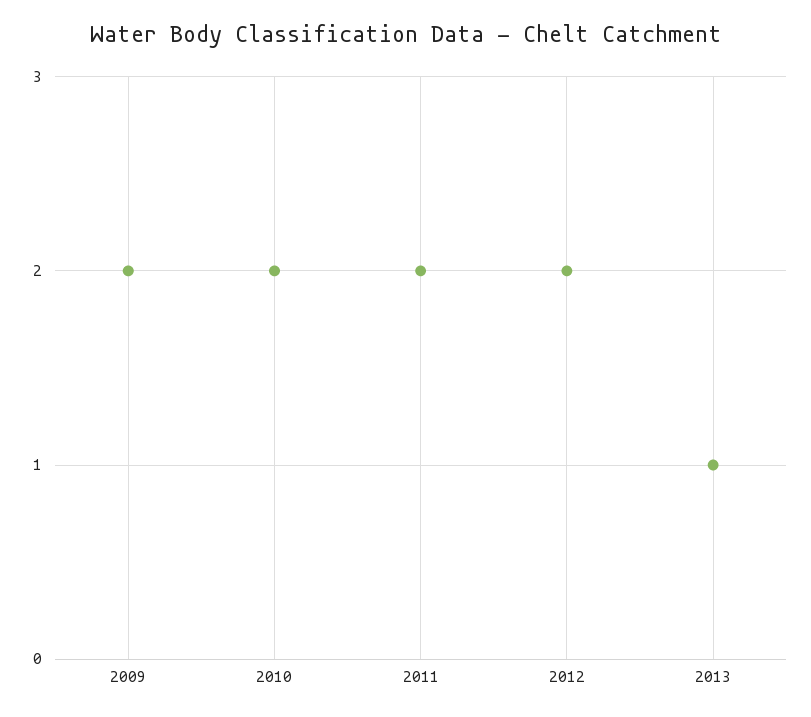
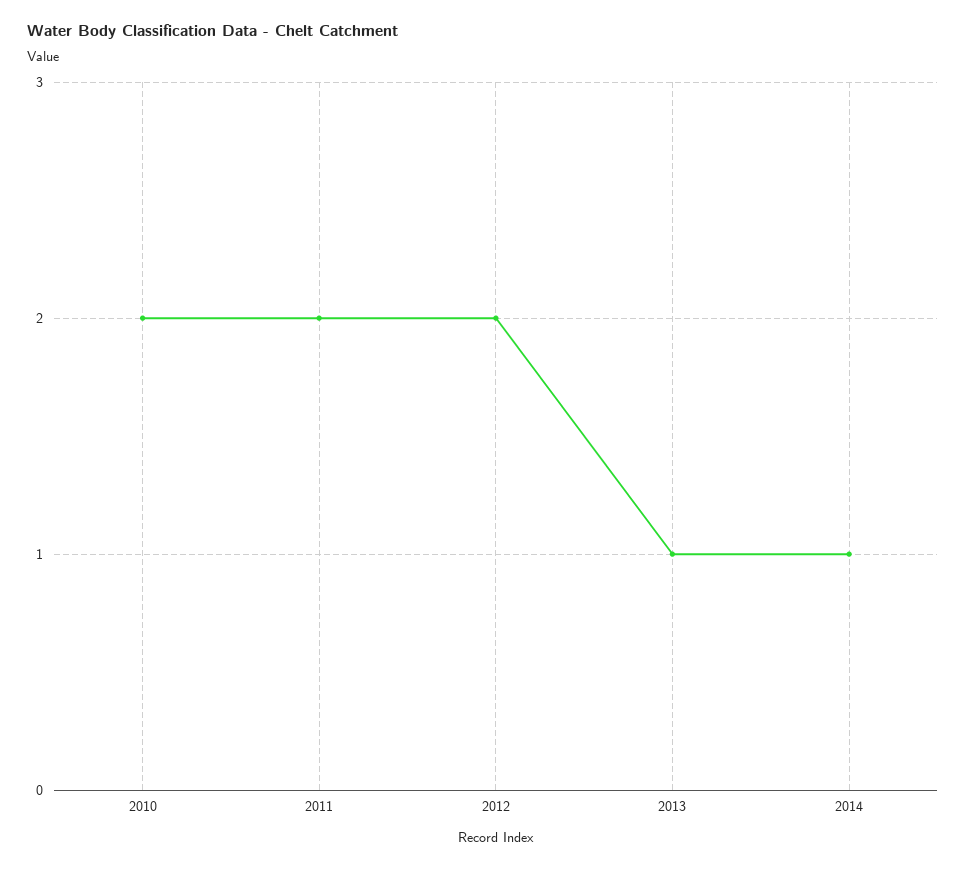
2009: 2 -> none
2014: none -> 1

